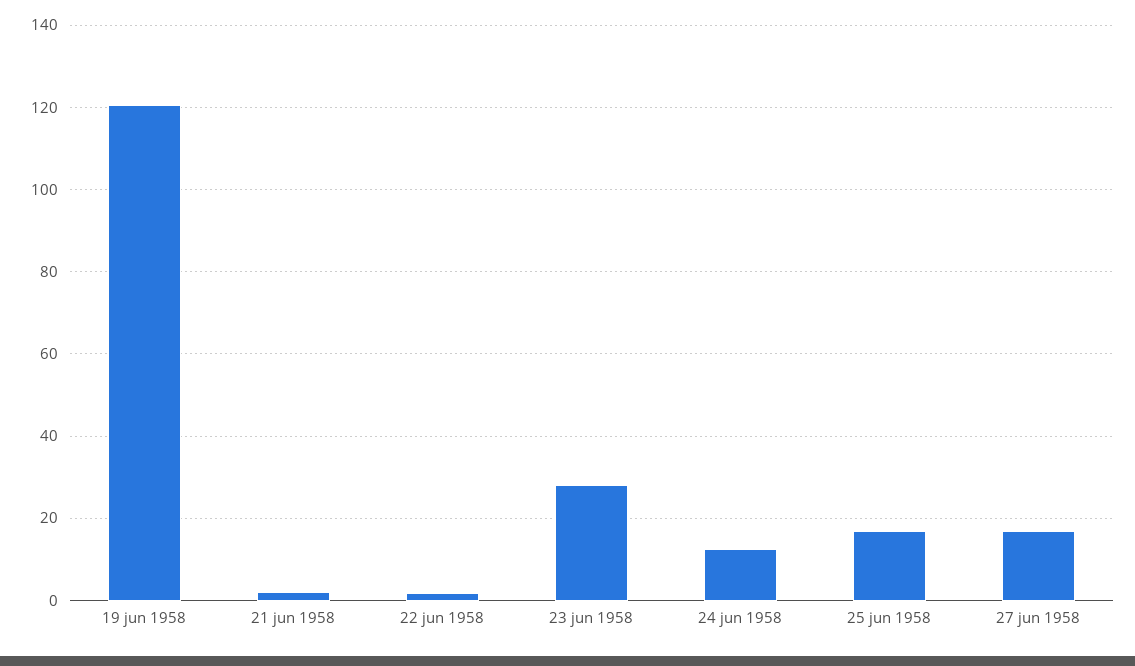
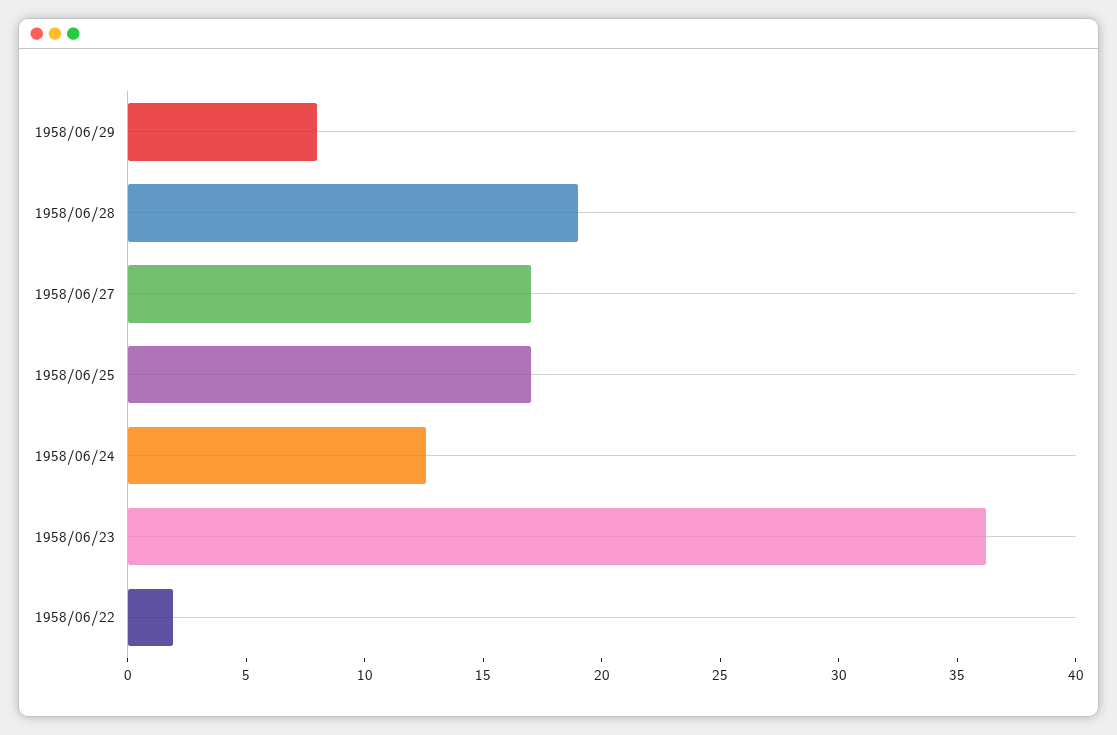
19 jun 1958: 120 -> none
21 jun 1958: 2 -> none
23 jun 1958: 28 -> 36
1958/06/29: none -> 8
1958/06/28: none -> 19

